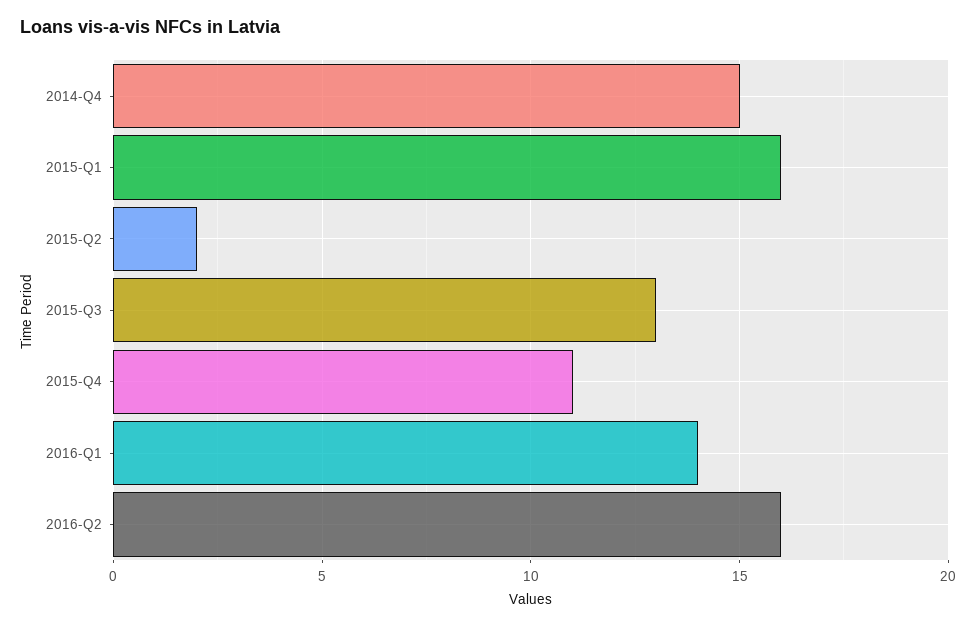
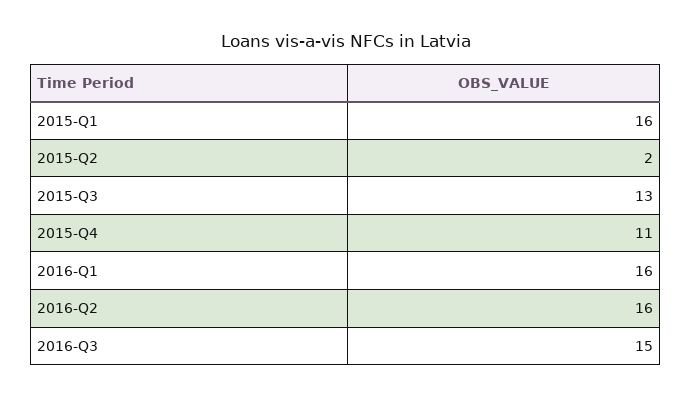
2014-Q4: 15 -> none
2016-Q1: 14 -> 16
2016-Q3: none -> 15

